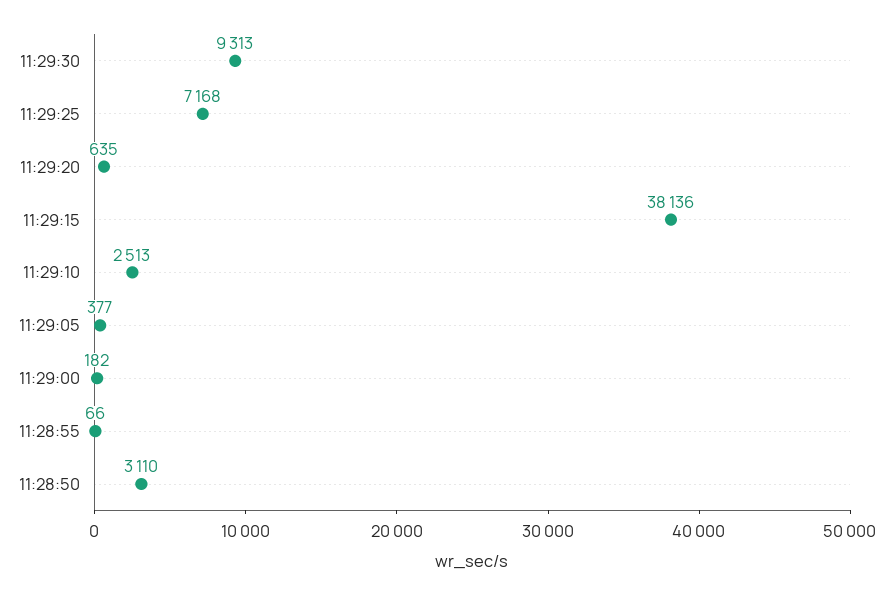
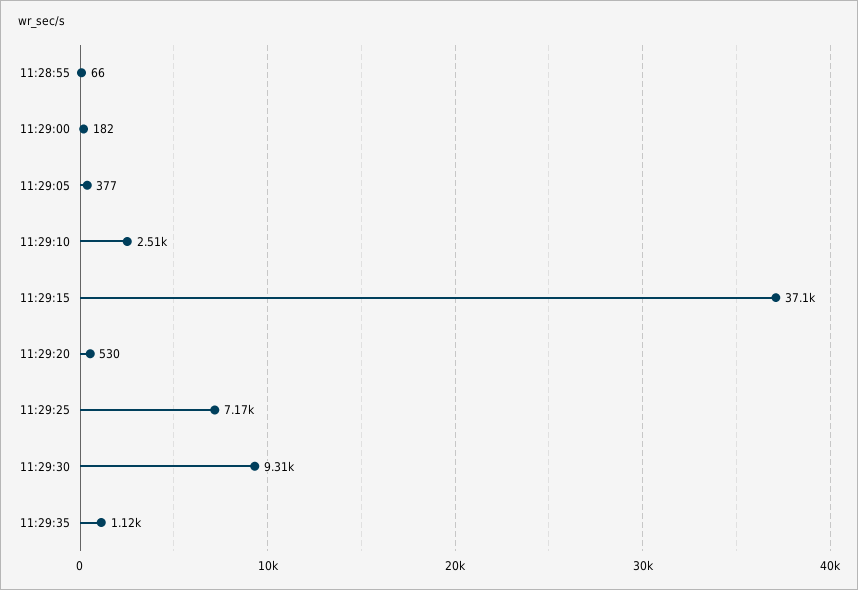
11:29:20: 635 -> 530
11:29:15: 38136 -> 37100
11:28:50: 3110 -> none
11:29:35: none -> 1120

